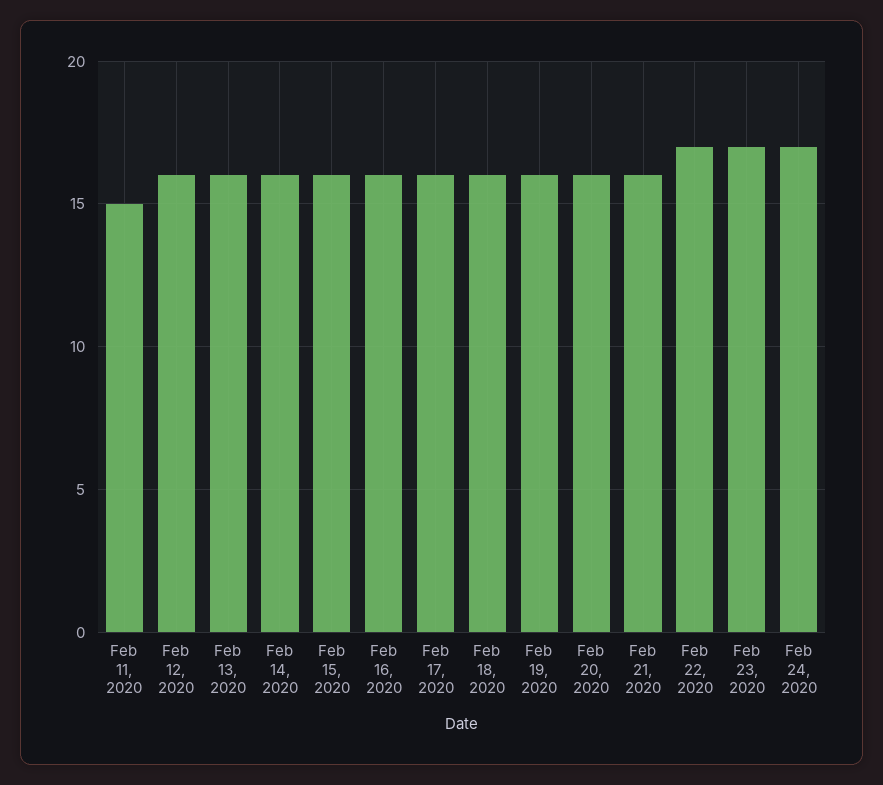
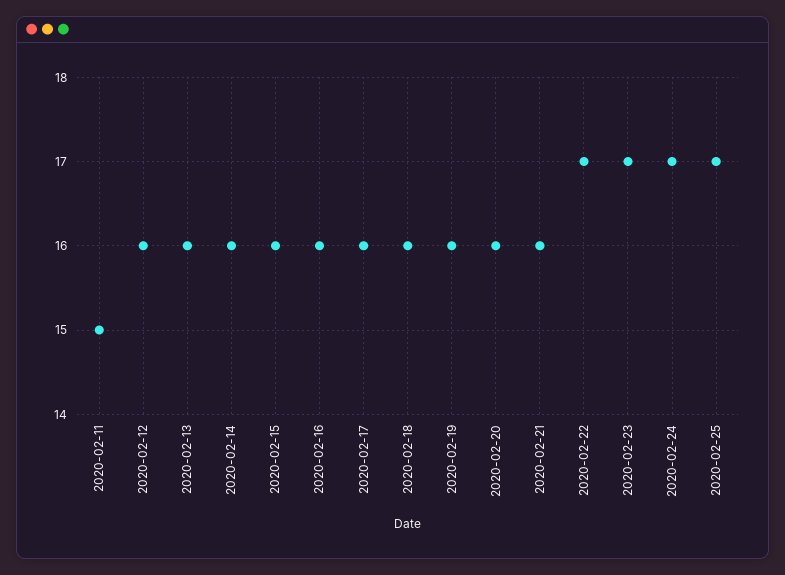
2020-02-25: none -> 17

